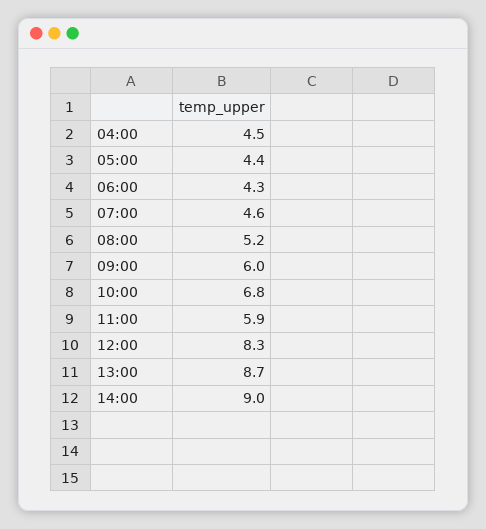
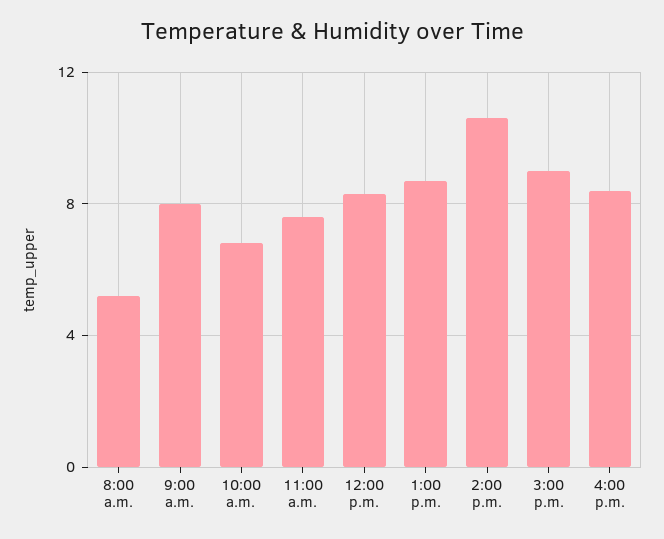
04:00: 4.5 -> none
05:00: 4.4 -> none
06:00: 4.3 -> none
07:00: 4.6 -> none
09:00: 6 -> 8
11:00: 5.9 -> 7.5
14:00: 9 -> 10.5
3:00 p.m.: none -> 9
4:00 p.m.: none -> 8.5

